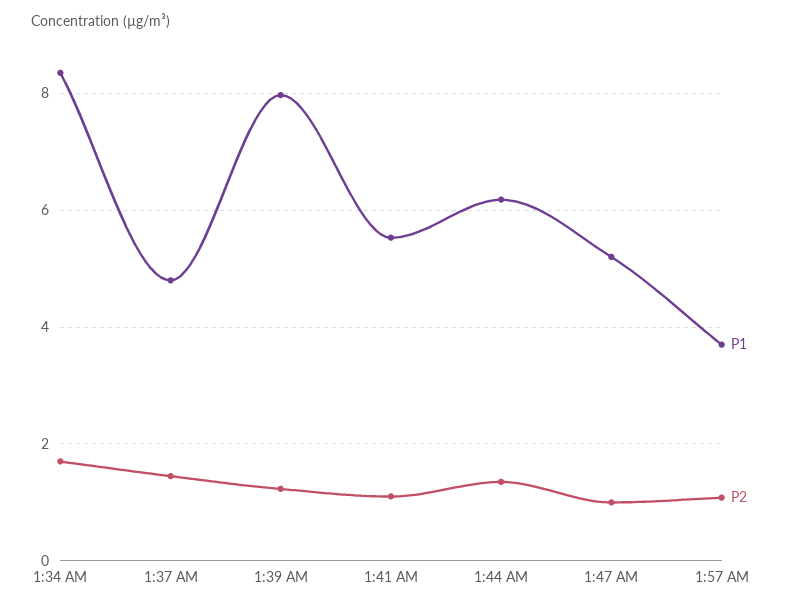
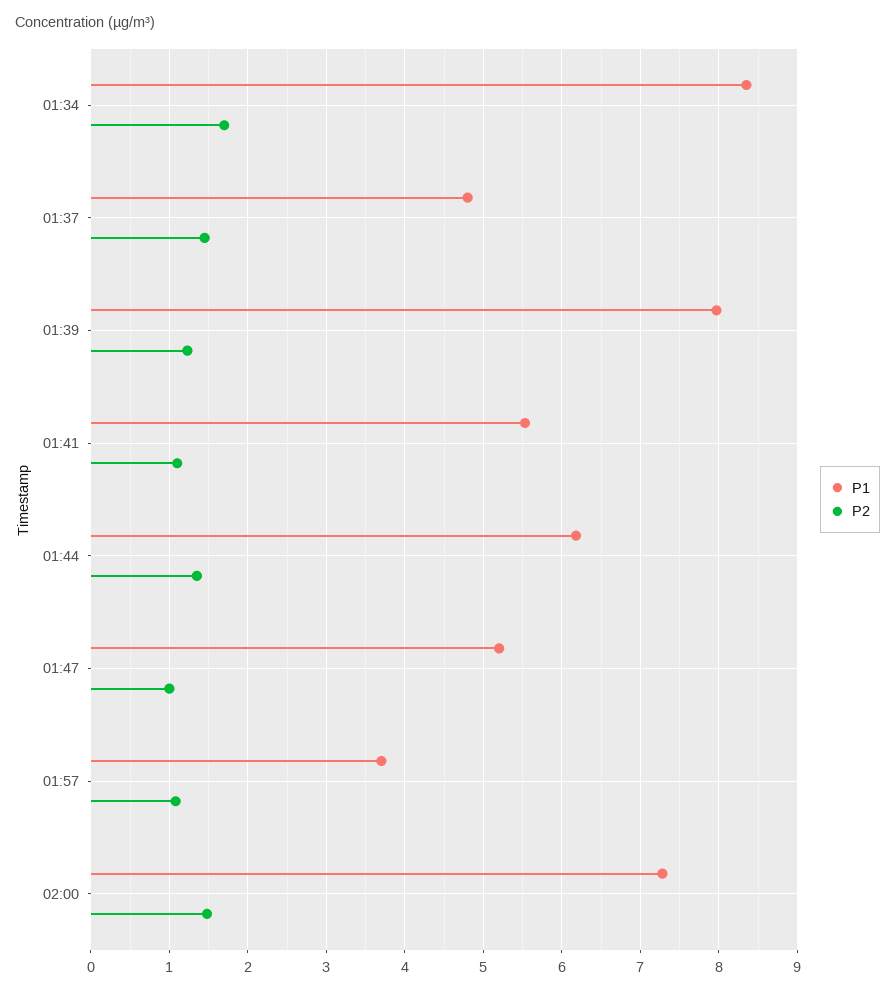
P1, 02:00: none -> 7.3
P2, 02:00: none -> 1.5

